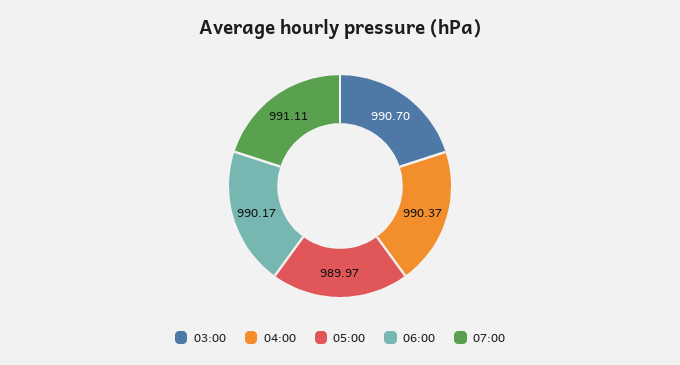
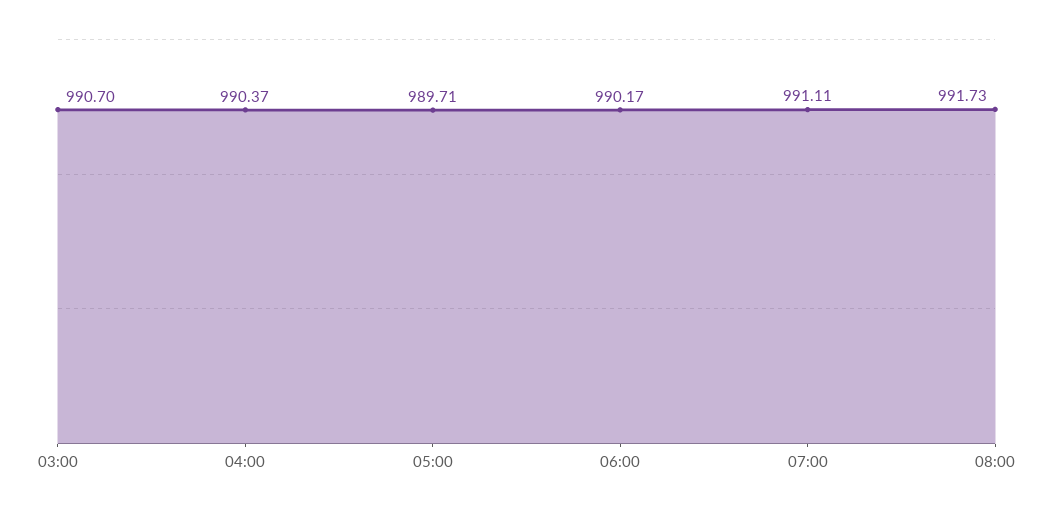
05:00: 989.97 -> 989.71
08:00: none -> 991.73

